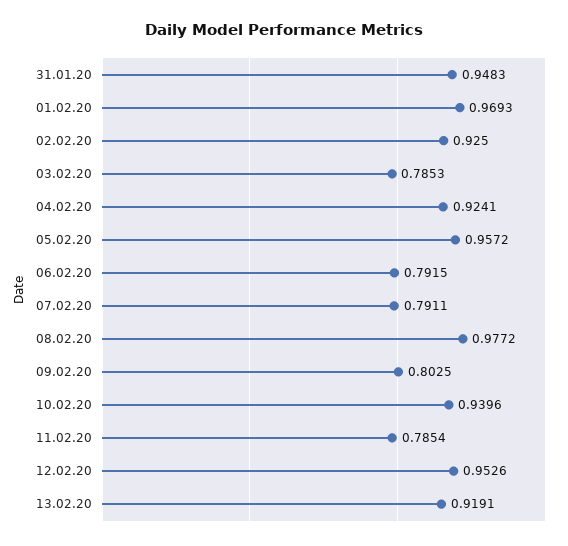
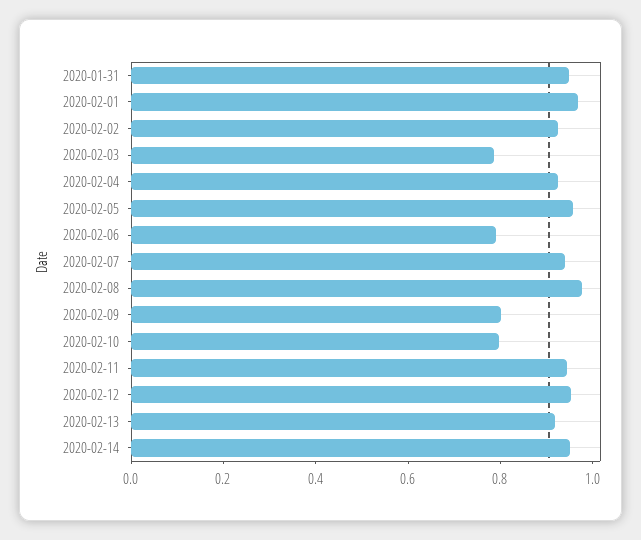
07.02.20: 0.7911 -> 0.95
10.02.20: 0.9396 -> 0.8
11.02.20: 0.7854 -> 0.95
2020-02-14: none -> 0.95

